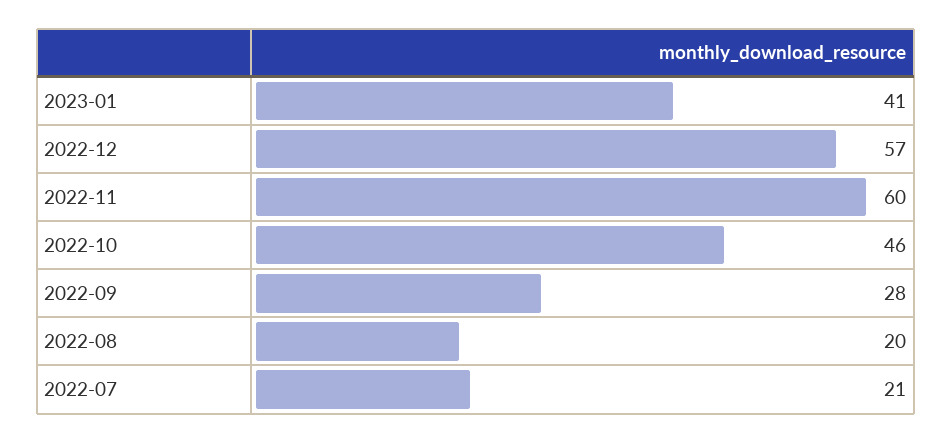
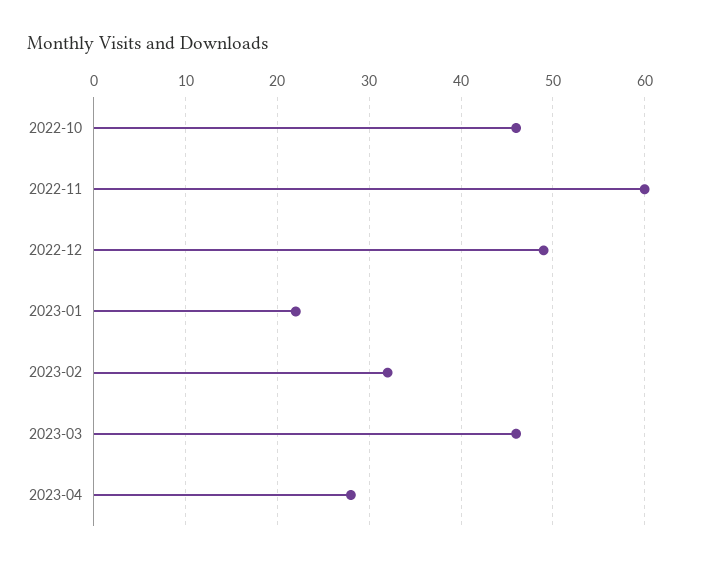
2023-01: 41 -> 22
2022-12: 57 -> 49
2022-09: 28 -> none
2022-08: 20 -> none
2022-07: 21 -> none
2023-02: none -> 32
2023-03: none -> 46
2023-04: none -> 28

